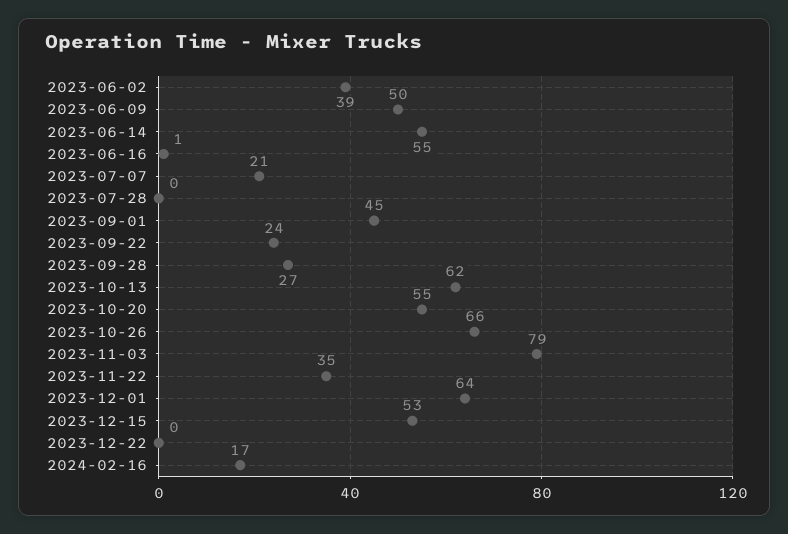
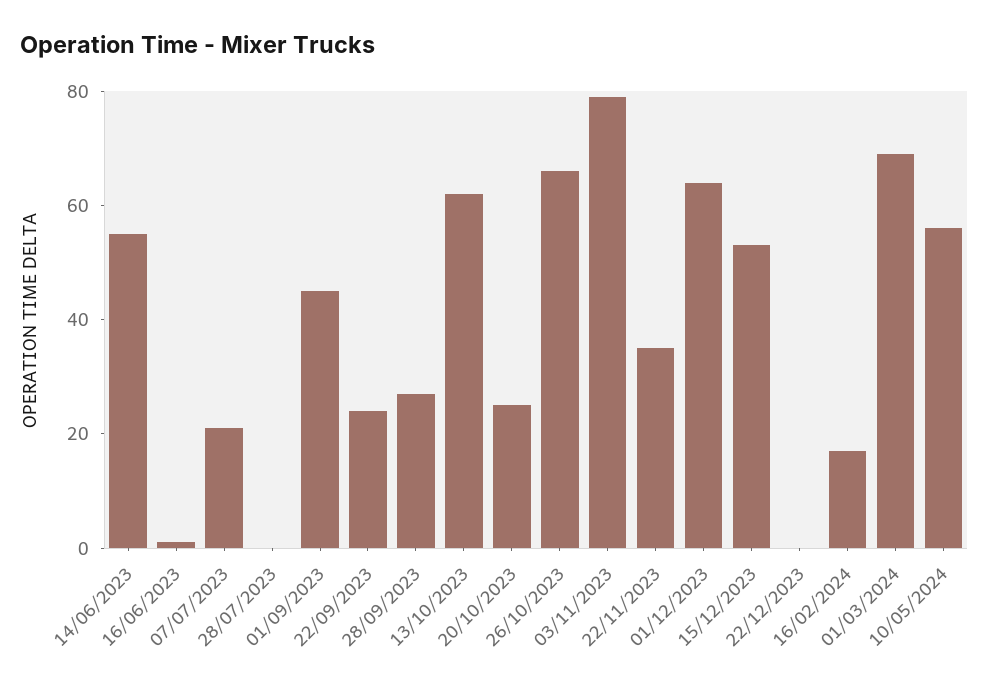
2023-06-02: 39 -> none
2023-06-09: 50 -> none
2023-10-20: 55 -> 25
01/03/2024: none -> 70
10/05/2024: none -> 55

